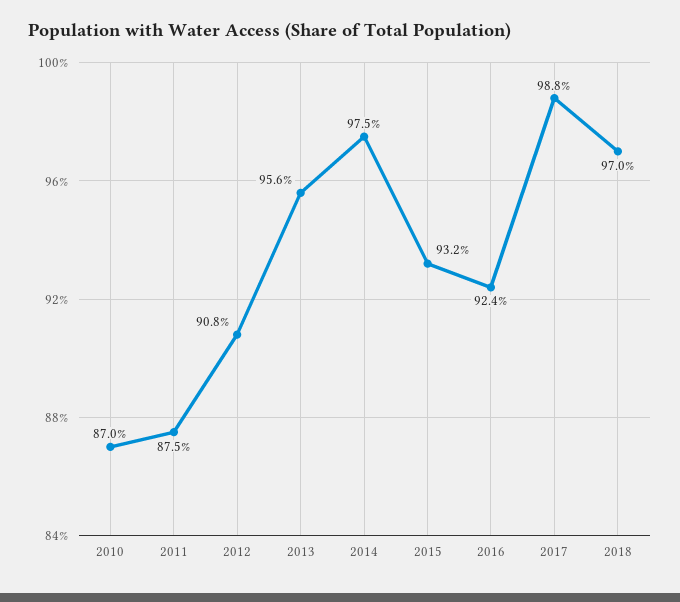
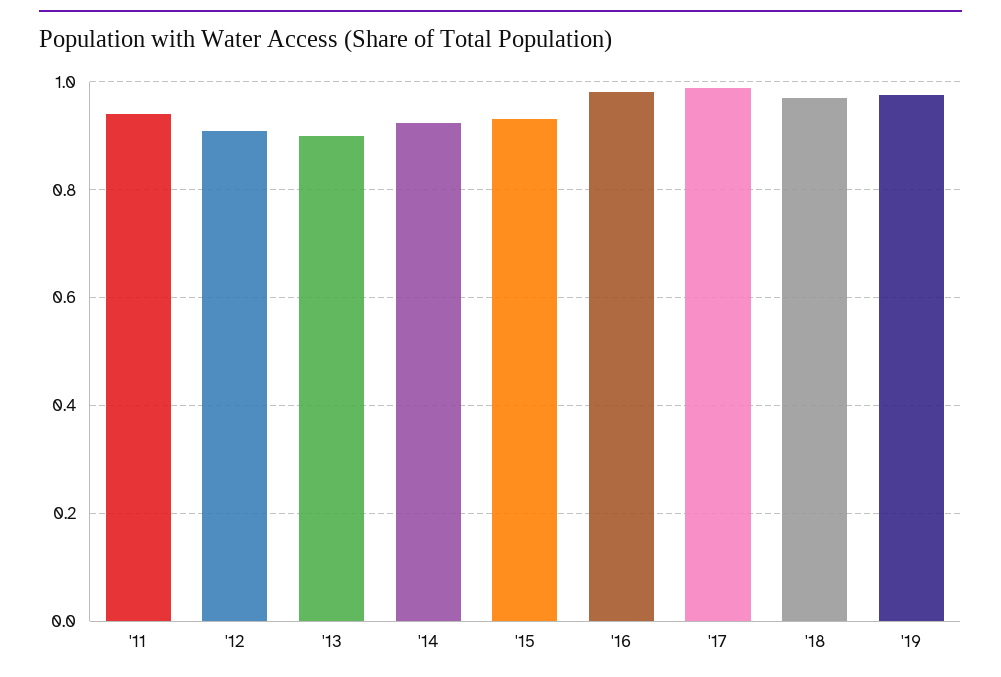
2010: 0.87 -> none
2011: 0.875 -> 0.94
2013: 0.956 -> 0.9
2014: 0.975 -> 0.92
2016: 0.924 -> 0.98
'19: none -> 0.98

